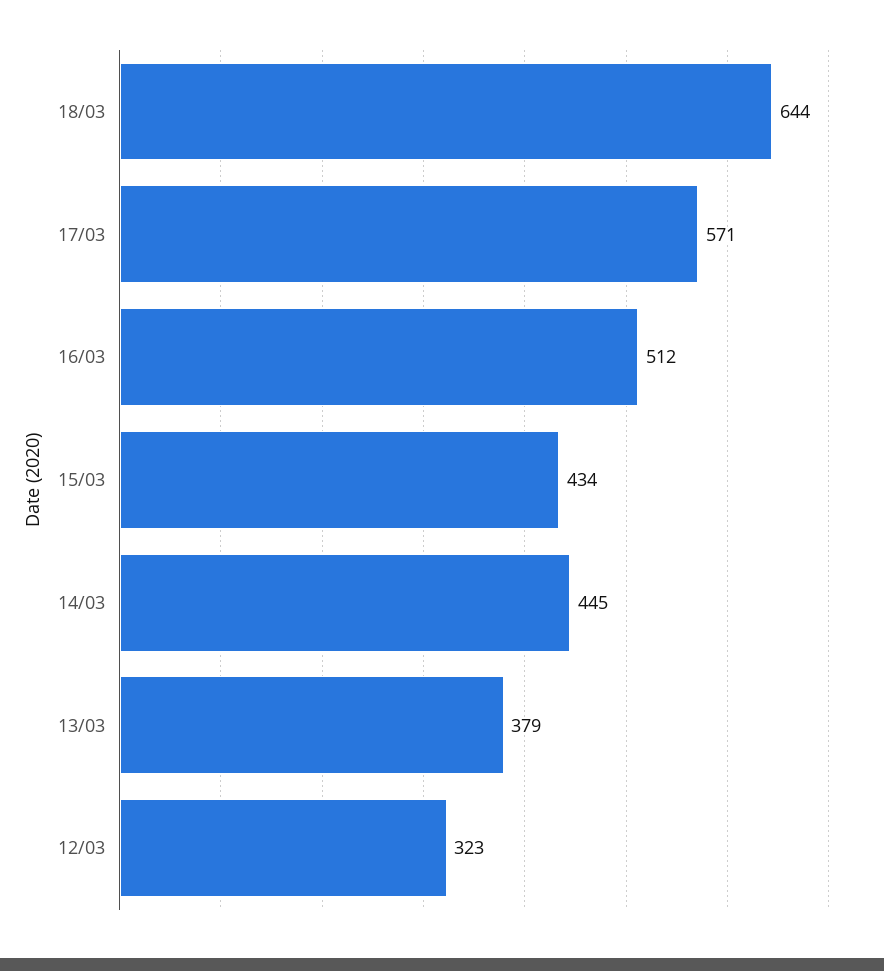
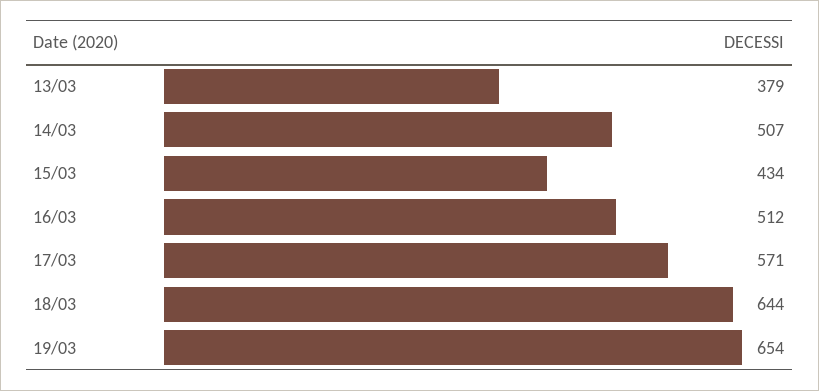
14/03: 445 -> 507
12/03: 323 -> none
19/03: none -> 654

